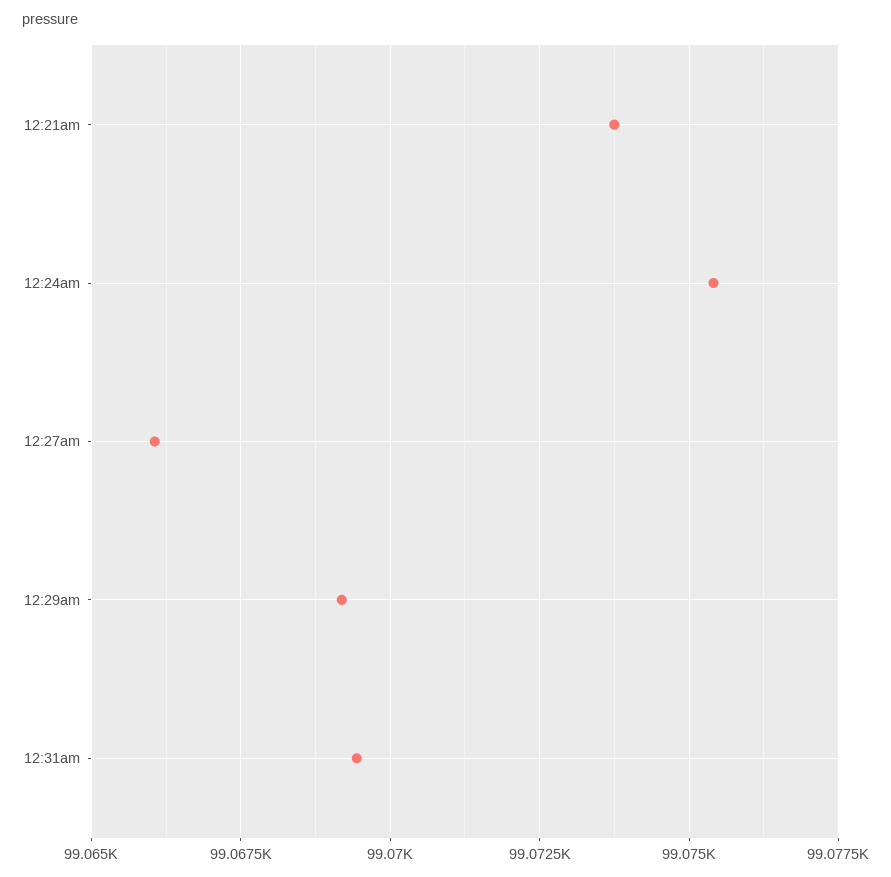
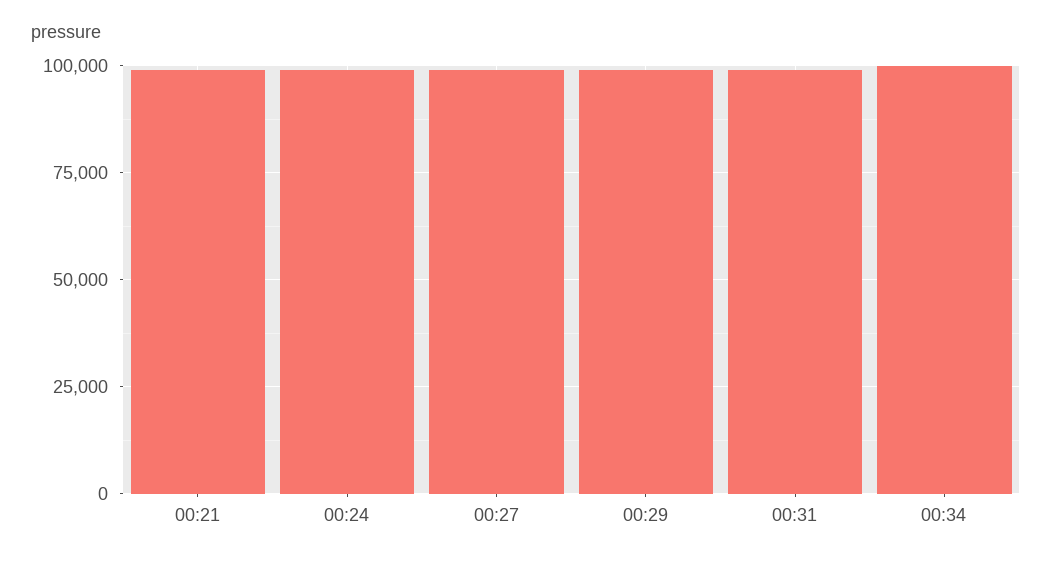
00:34: none -> 100000

